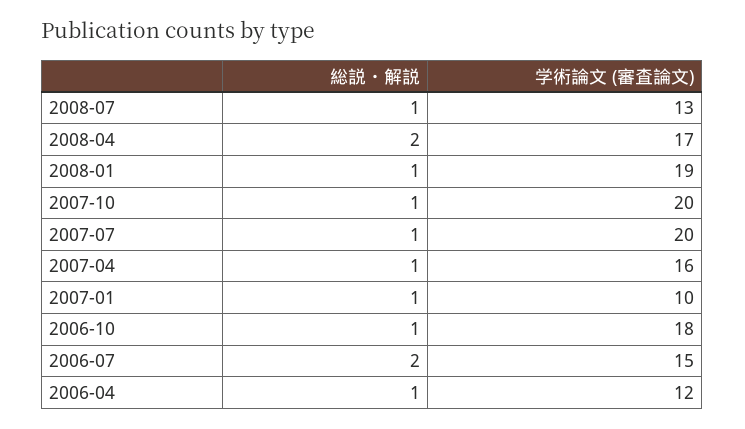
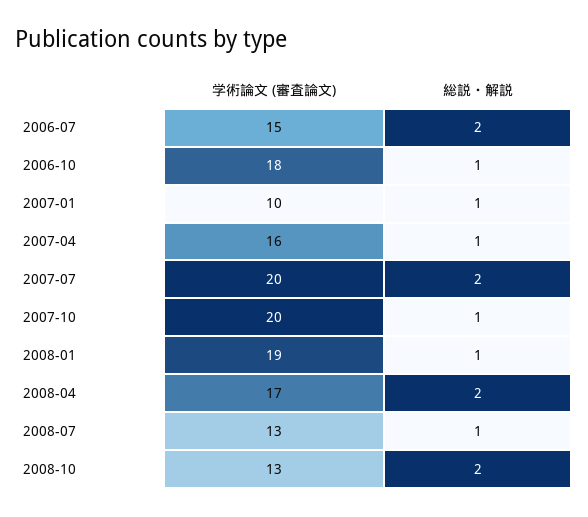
総説・解説, 2007-07: 1 -> 2
総説・解説, 2006-04: 1 -> none
学術論文 (審査論文), 2006-04: 12 -> none
学術論文 (審査論文), 2008-10: none -> 13
総説・解説, 2008-10: none -> 2

